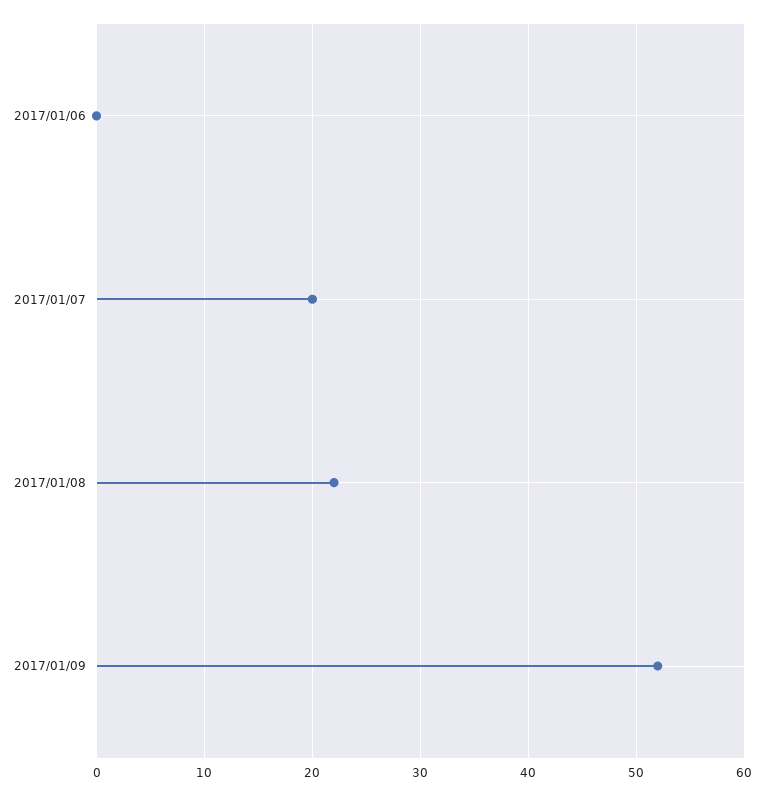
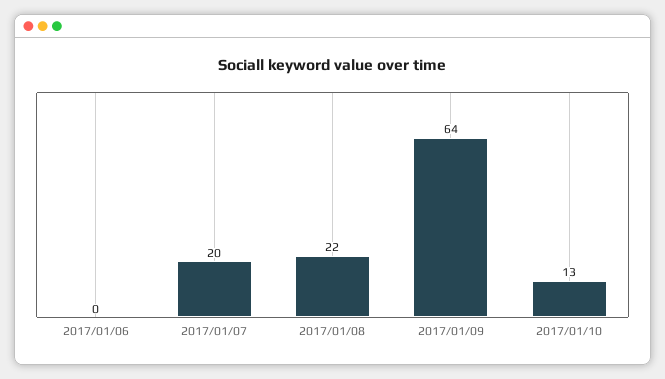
2017/01/09: 52 -> 64
2017/01/10: none -> 13

